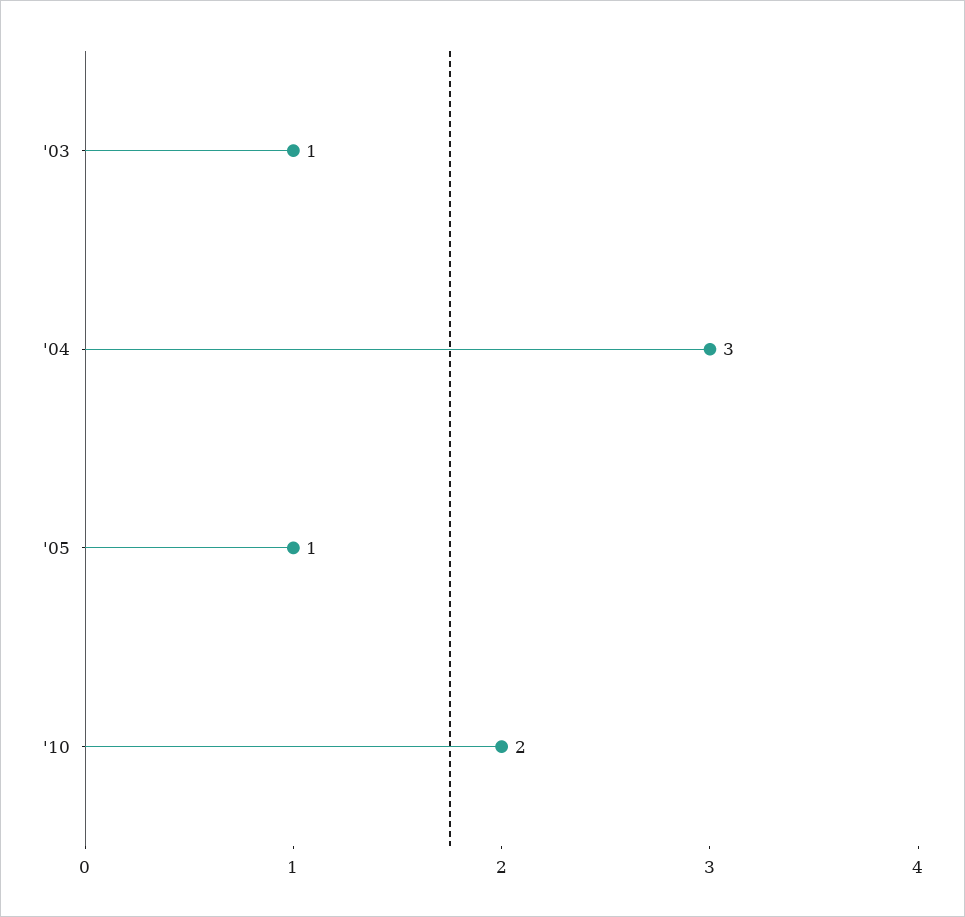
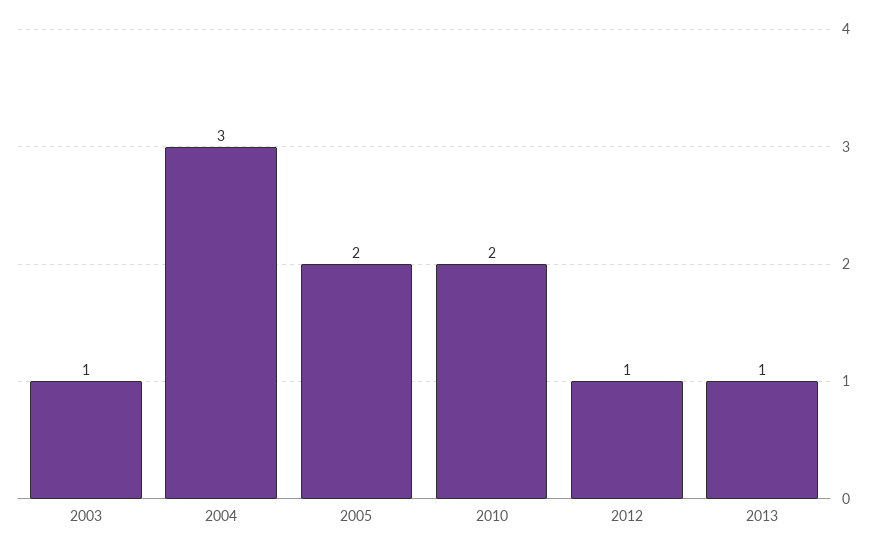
'05: 1 -> 2
2012: none -> 1
2013: none -> 1

